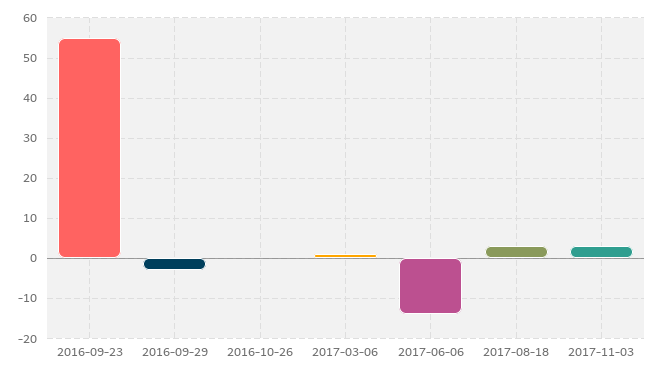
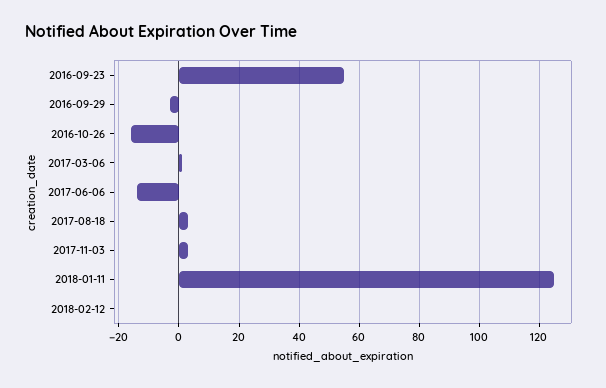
2016-10-26: 0 -> -15
2018-01-11: none -> 125
2018-02-12: none -> 0

